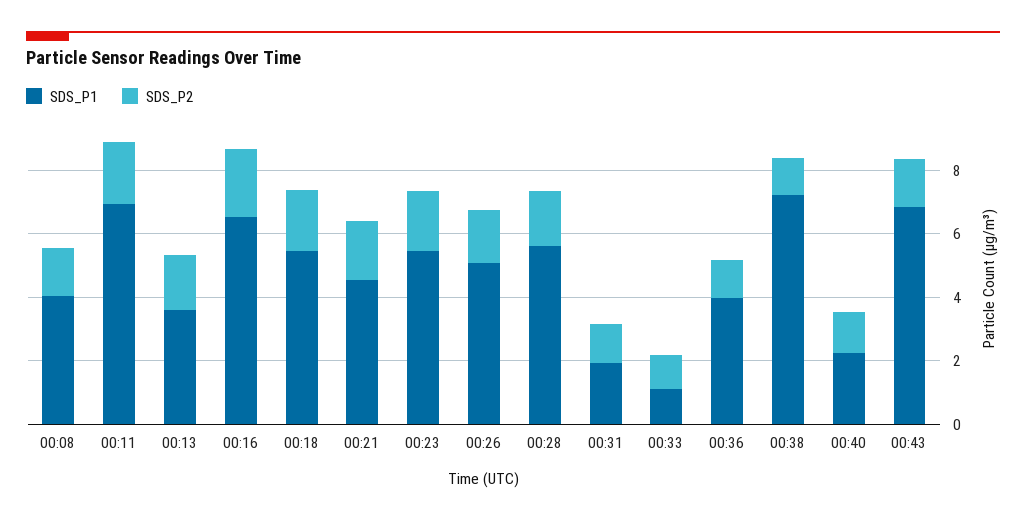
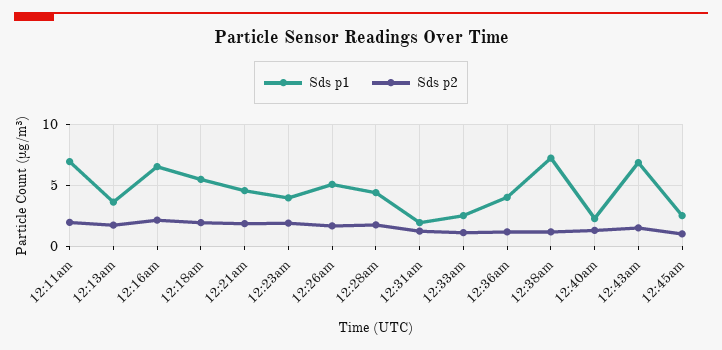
SDS_P1, 00:08: 4 -> none
SDS_P2, 00:08: 1.5 -> none
SDS_P1, 00:23: 5.5 -> 4
SDS_P1, 00:28: 5.5 -> 4.5
SDS_P1, 00:33: 1 -> 2.5
SDS_P1, 12:45am: none -> 2.5
SDS_P2, 12:45am: none -> 1

